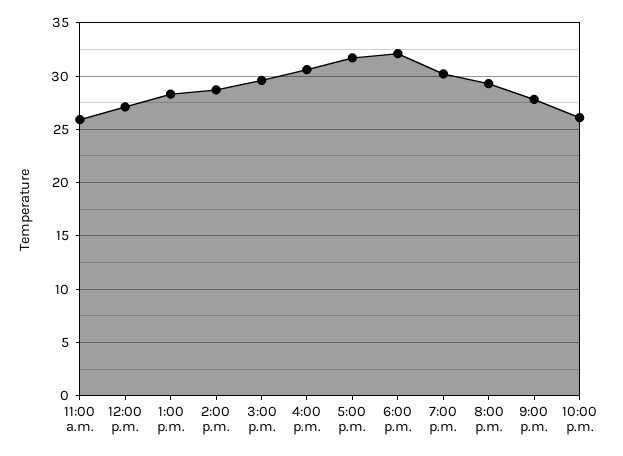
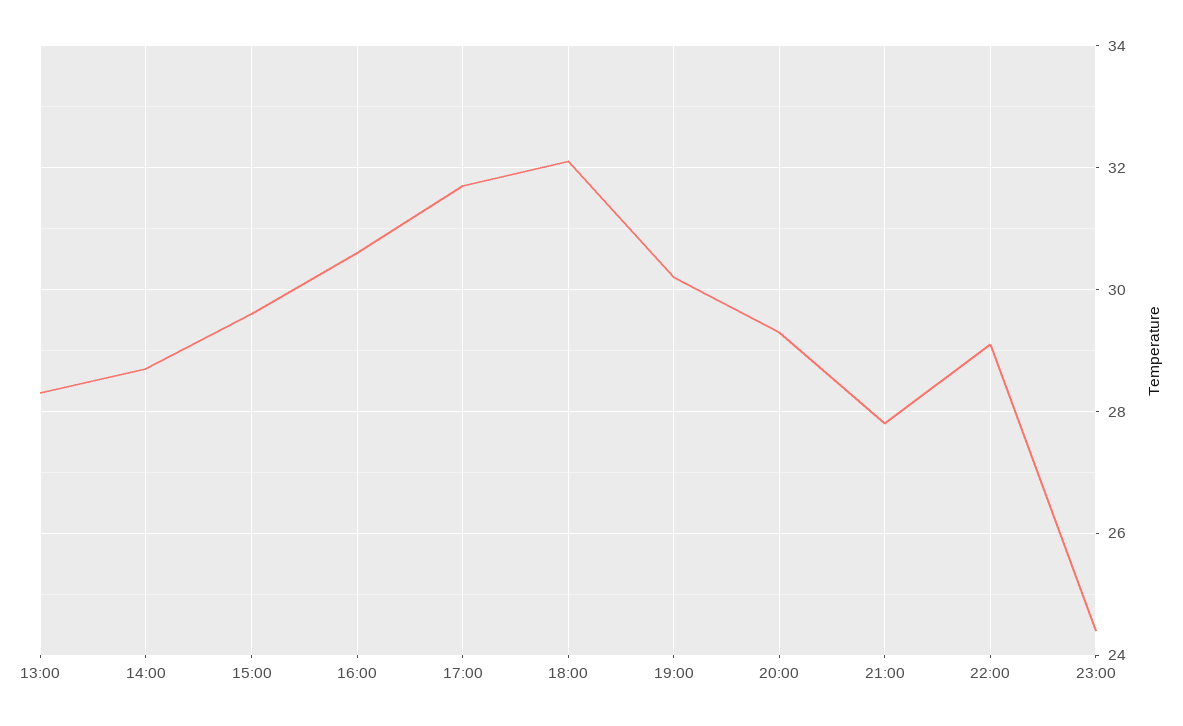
11:00 a.m.: 26 -> none
12:00 p.m.: 27 -> none
10:00 p.m.: 26 -> 29
23:00: none -> 24.5

